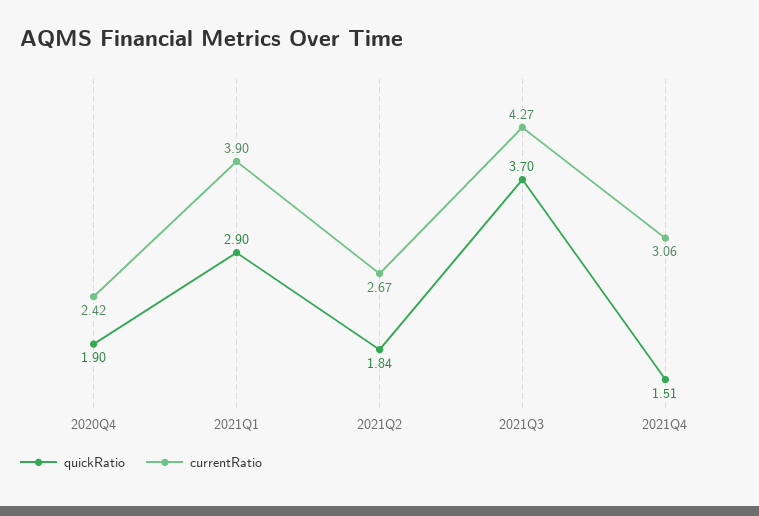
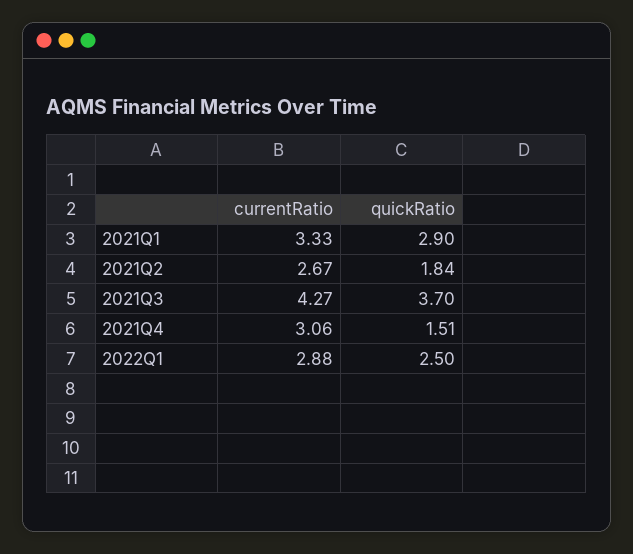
quickRatio, 2020Q4: 1.9 -> none
currentRatio, 2020Q4: 2.42 -> none
currentRatio, 2021Q1: 3.9 -> 3.33
currentRatio, 2022Q1: none -> 2.88
quickRatio, 2022Q1: none -> 2.5

